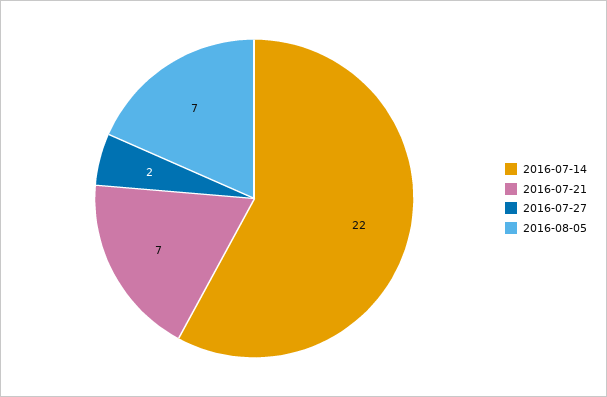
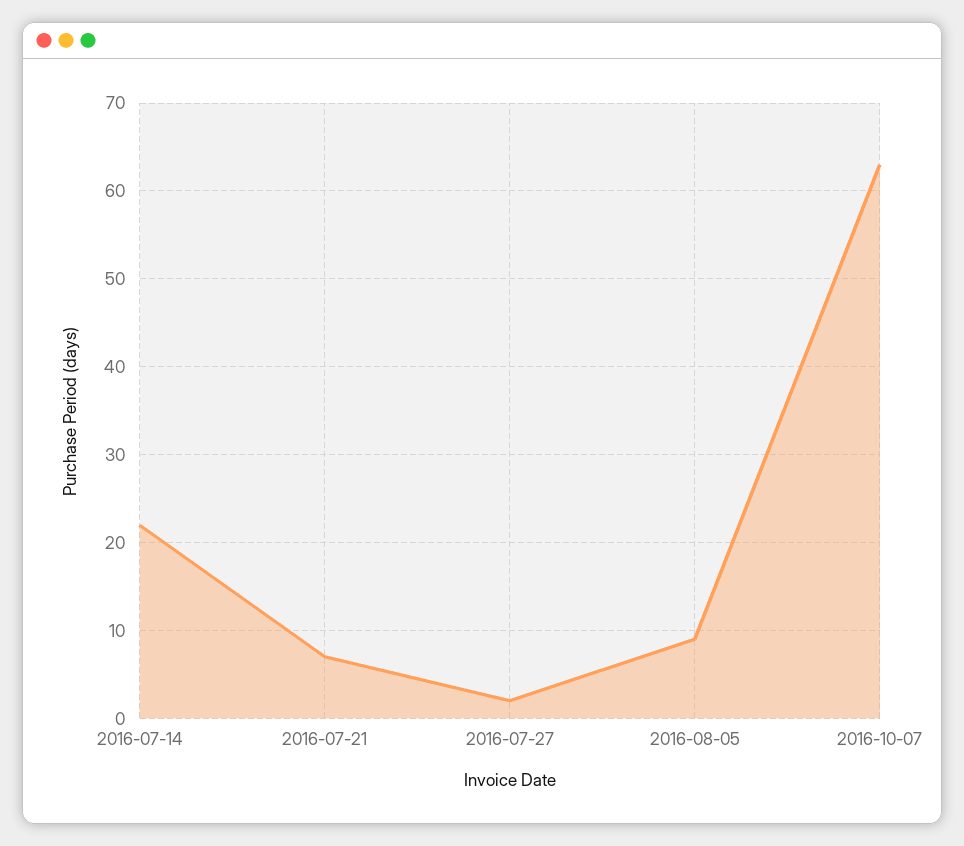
2016-08-05: 7 -> 9
2016-10-07: none -> 63

